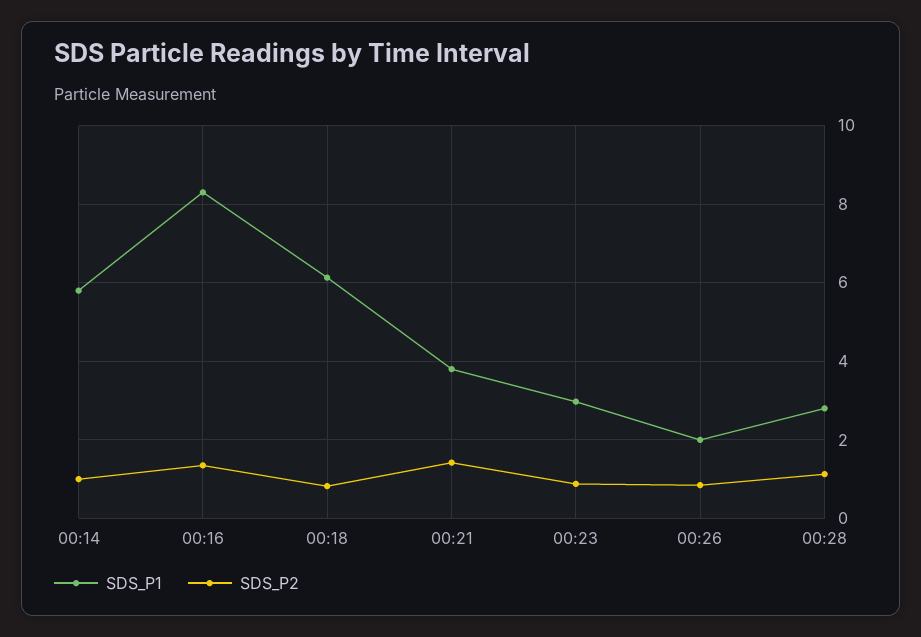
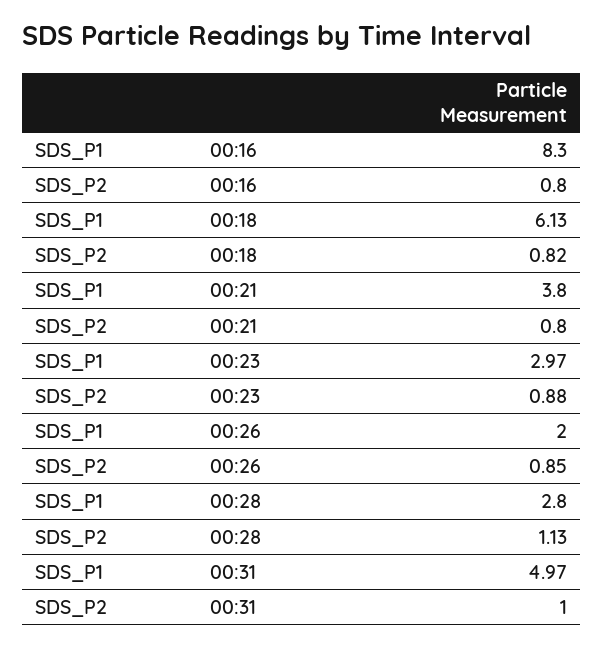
SDS_P1, 00:14: 5.8 -> none
SDS_P2, 00:14: 1 -> none
SDS_P2, 00:16: 1.4 -> 0.8
SDS_P2, 00:21: 1.4 -> 0.8
SDS_P1, 00:31: none -> 4.97
SDS_P2, 00:31: none -> 1

